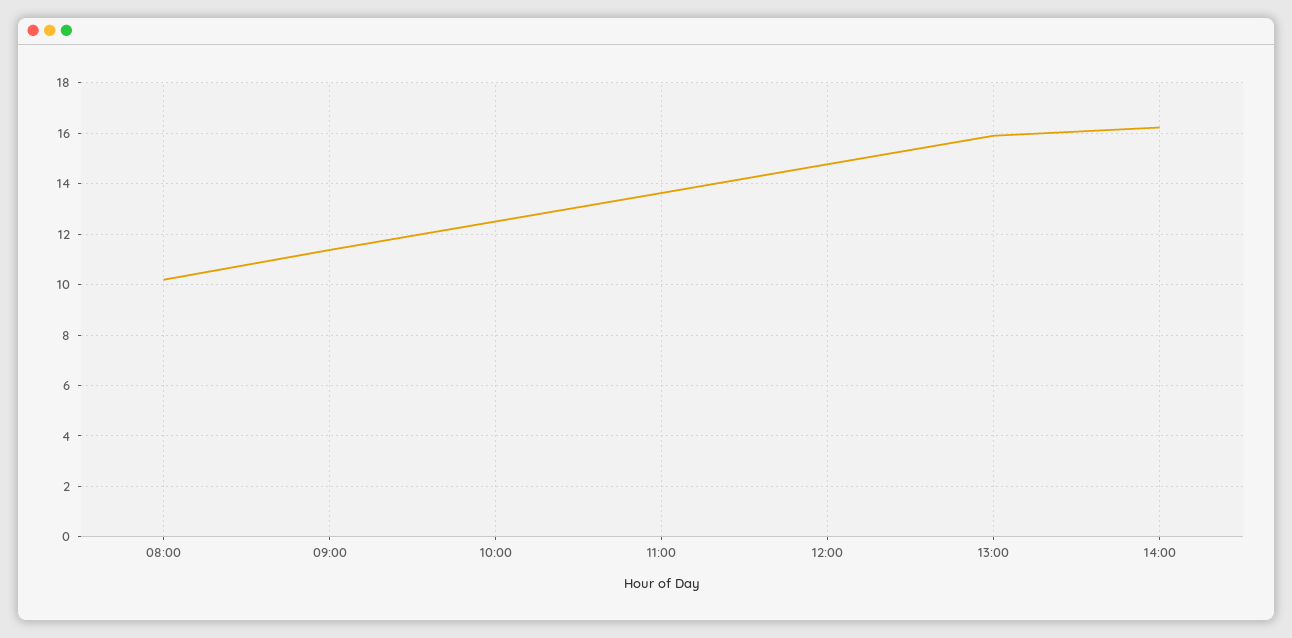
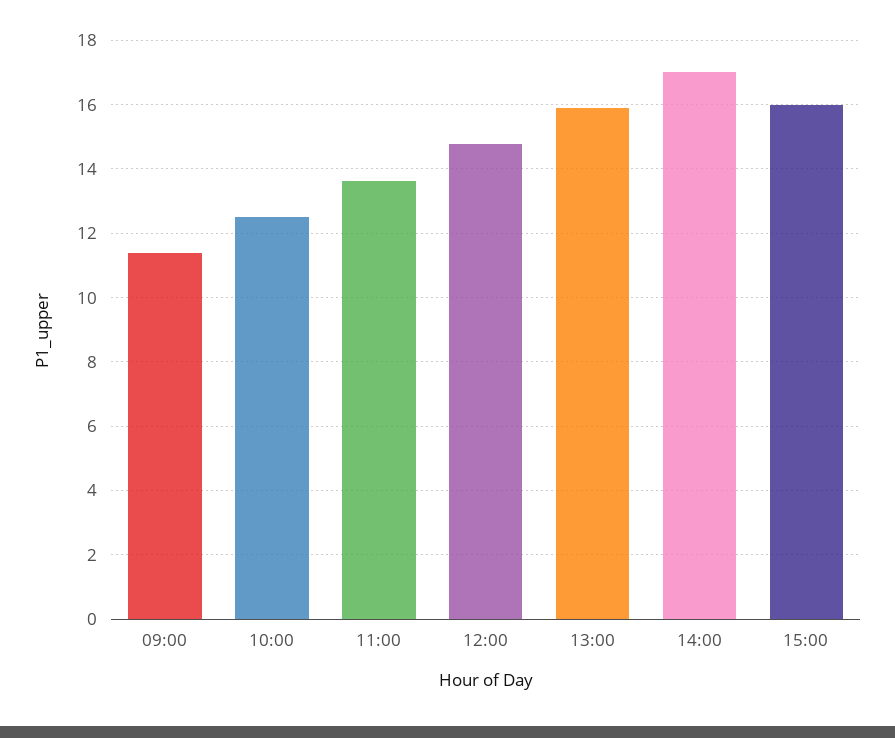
08:00: 10.25 -> none
14:00: 16.25 -> 17
15:00: none -> 16

